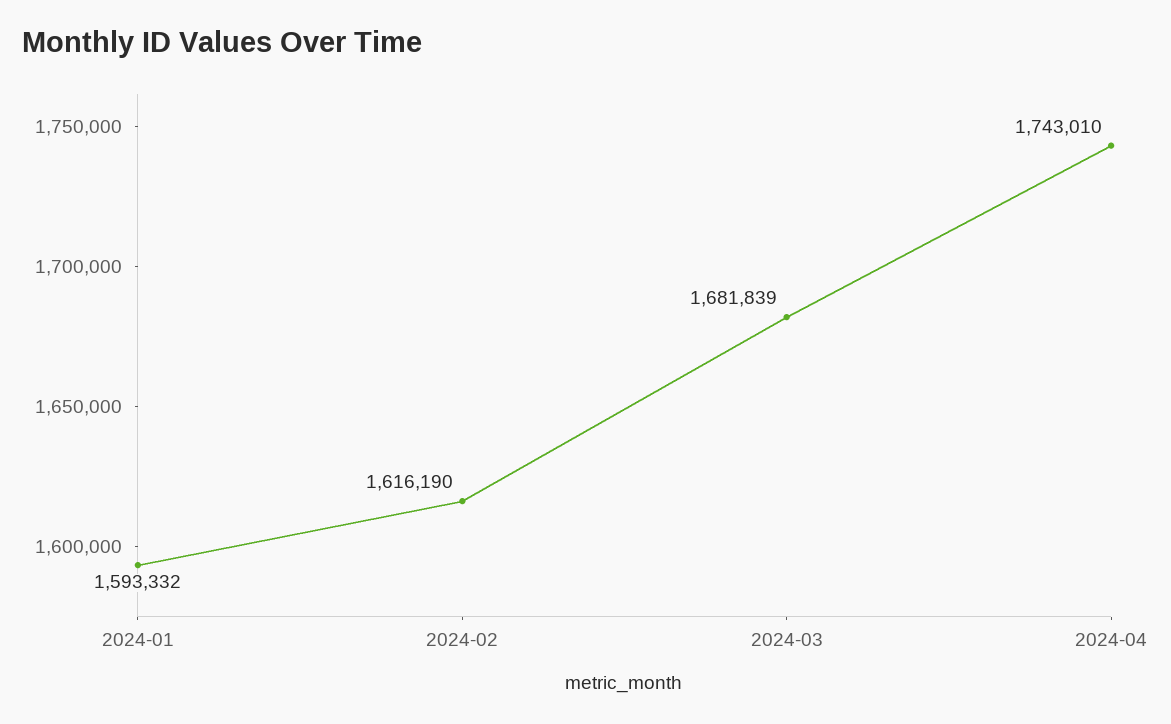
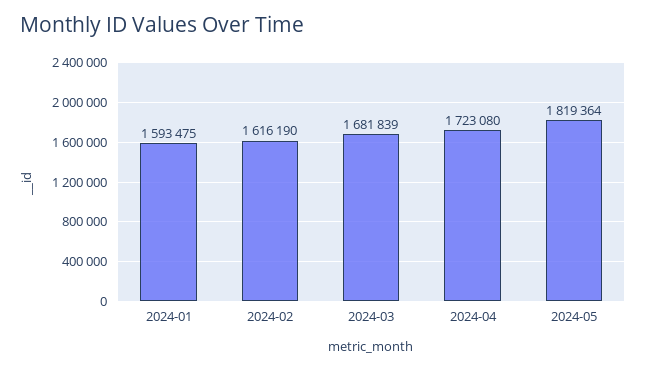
2024-01: 1593332 -> 1593475
2024-04: 1743010 -> 1723080
2024-05: none -> 1819364

